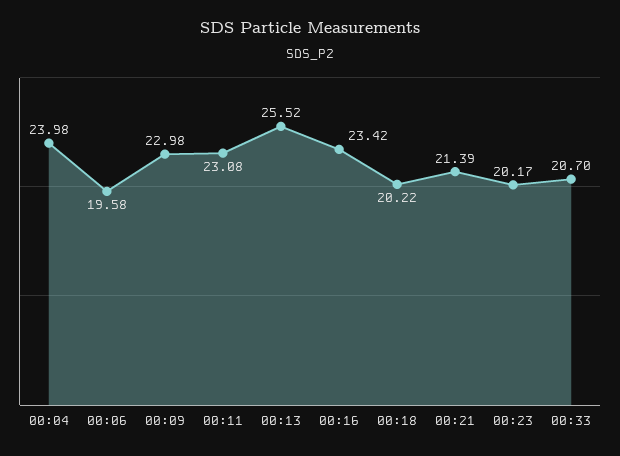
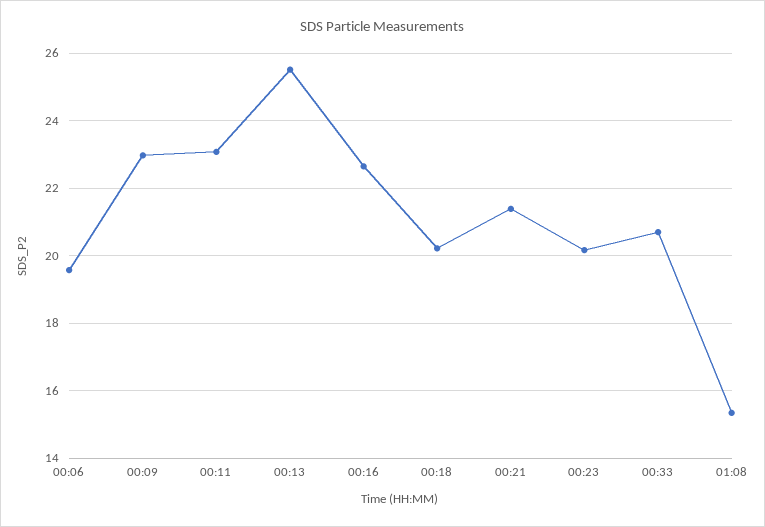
00:04: 23.98 -> none
00:16: 23.42 -> 22.6
01:08: none -> 15.4

